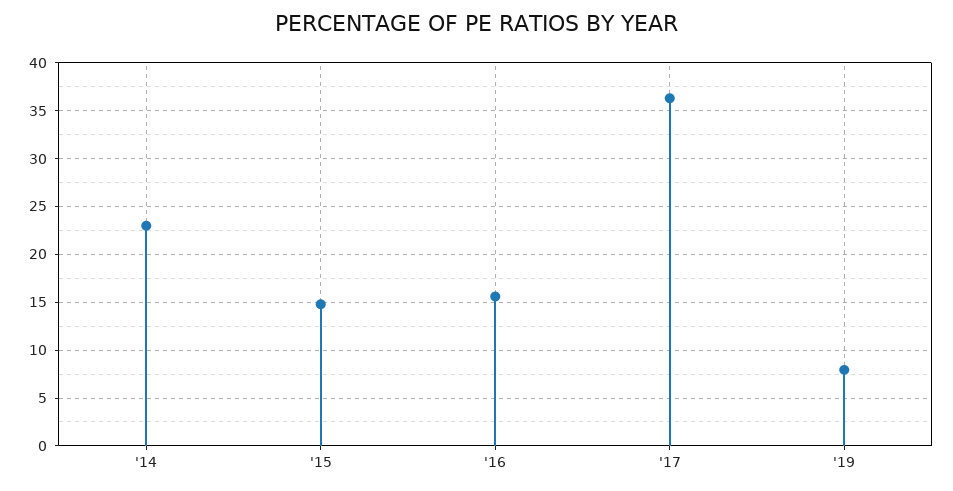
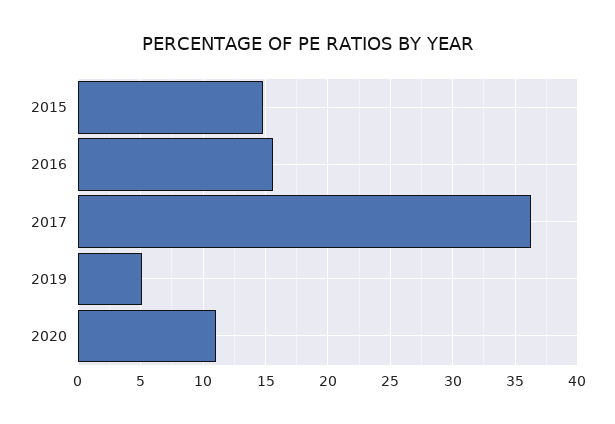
'14: 23 -> none
'19: 8 -> 5
2020: none -> 11

